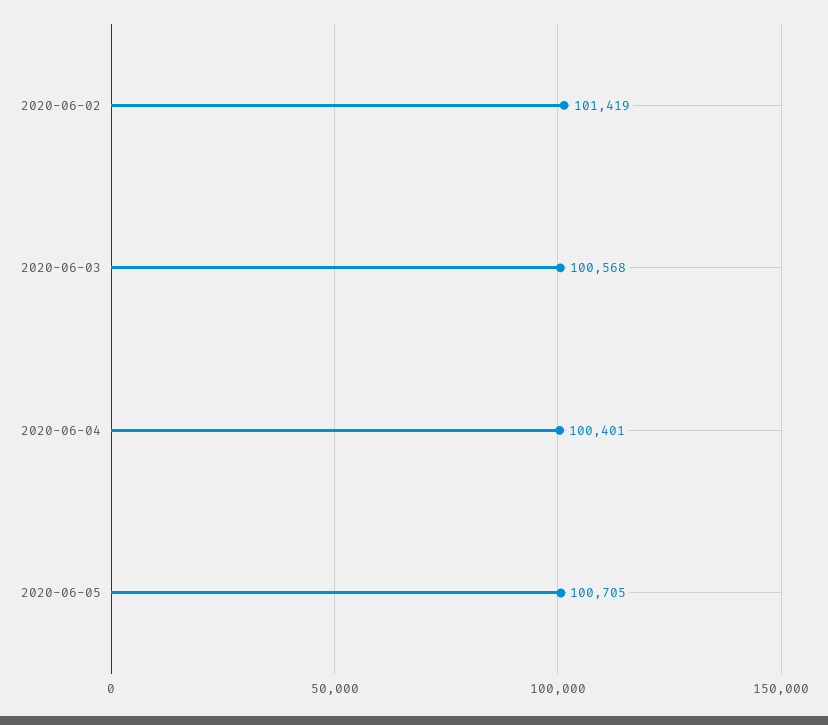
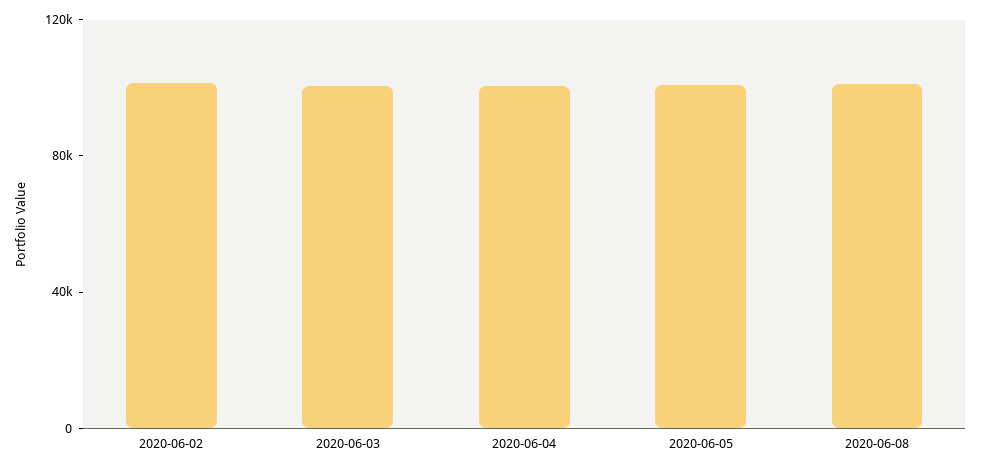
2020-06-08: none -> 100000

